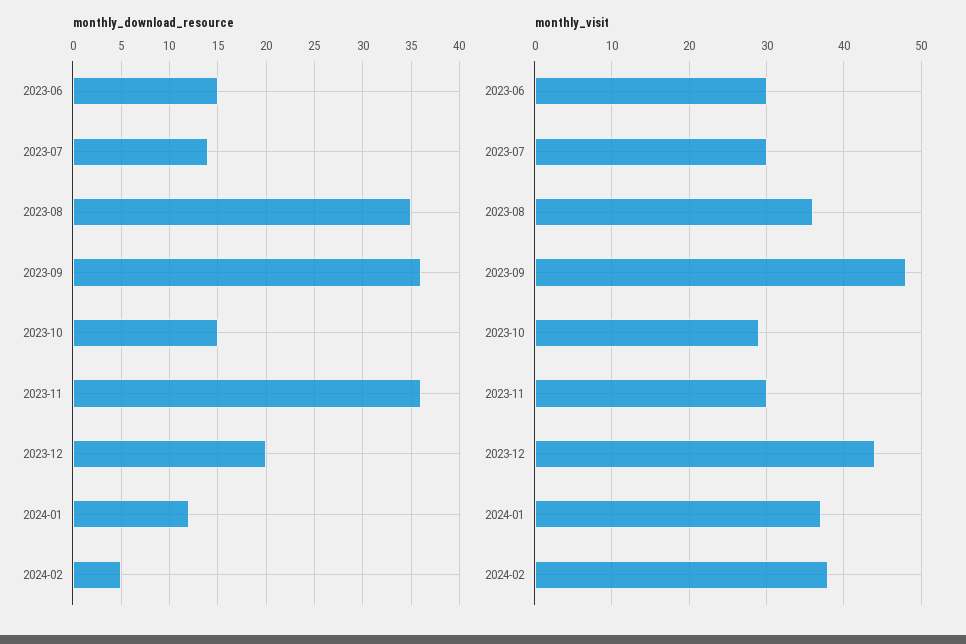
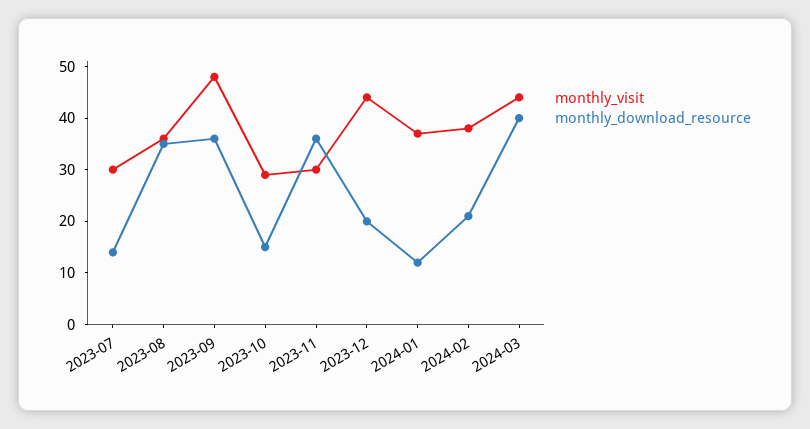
monthly_download_resource, 2023-06: 15 -> none
monthly_download_resource, 2024-02: 5 -> 20
monthly_visit, 2023-06: 30 -> none
monthly_visit, 2024-03: none -> 45
monthly_download_resource, 2024-03: none -> 40

